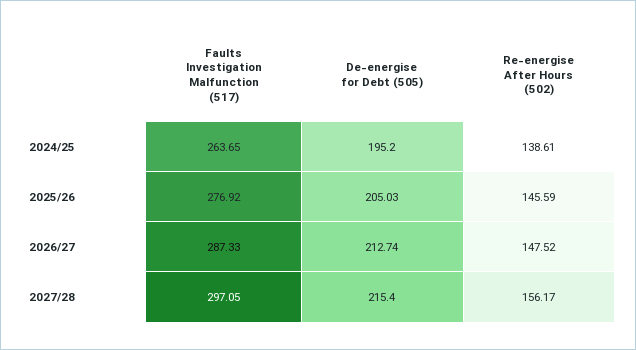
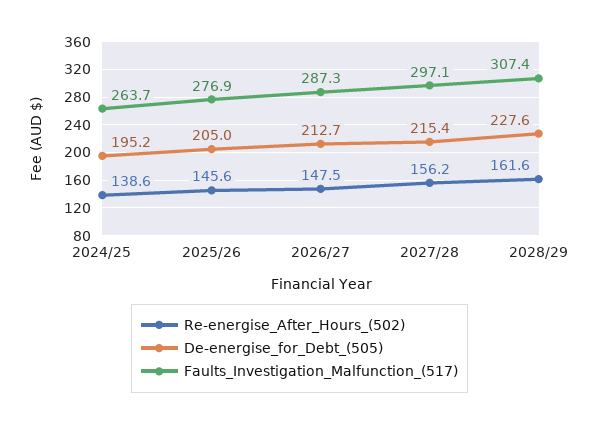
Re-energise After Hours (502), 2028/29: none -> 161.6
De-energise for Debt (505), 2028/29: none -> 227.6
Faults Investigation Malfunction (517), 2028/29: none -> 307.4

